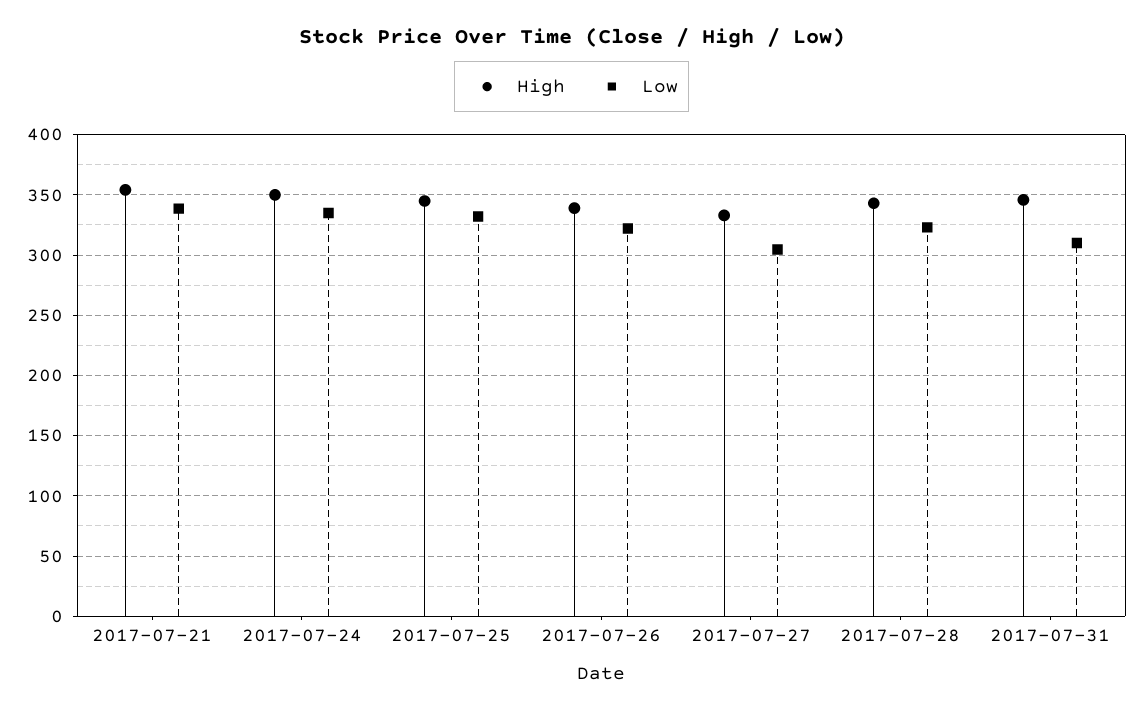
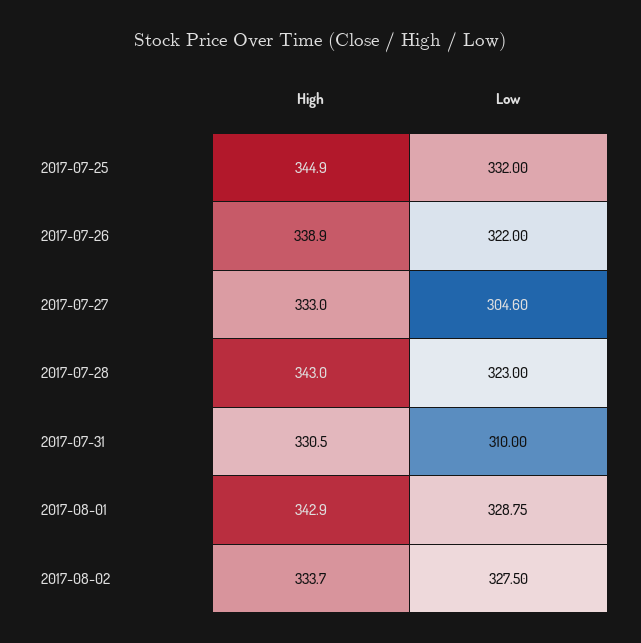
High, 2017-07-21: 355 -> none
Low, 2017-07-21: 340 -> none
High, 2017-07-24: 350 -> none
Low, 2017-07-24: 335 -> none
High, 2017-07-31: 345 -> 330.5
High, 2017-08-01: none -> 342.9
Low, 2017-08-01: none -> 328.75
High, 2017-08-02: none -> 333.7
Low, 2017-08-02: none -> 327.5

